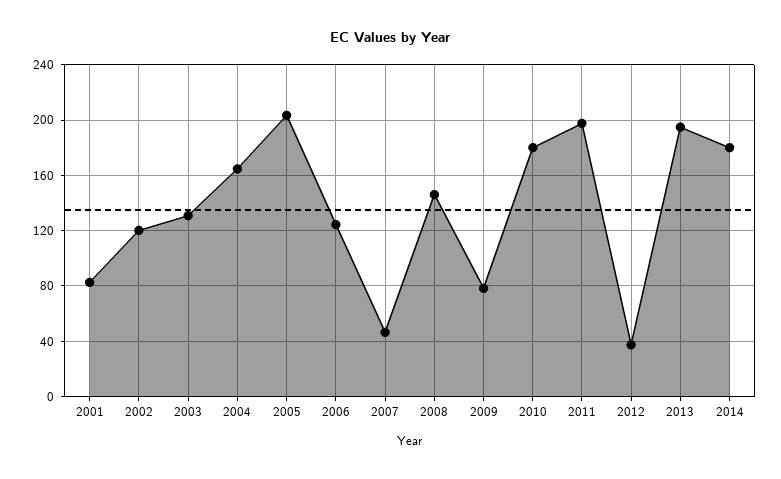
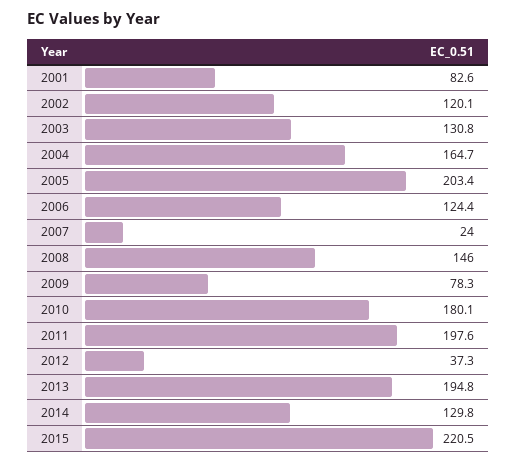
2007: 45 -> 24
2014: 180 -> 129.8
2015: none -> 220.5

